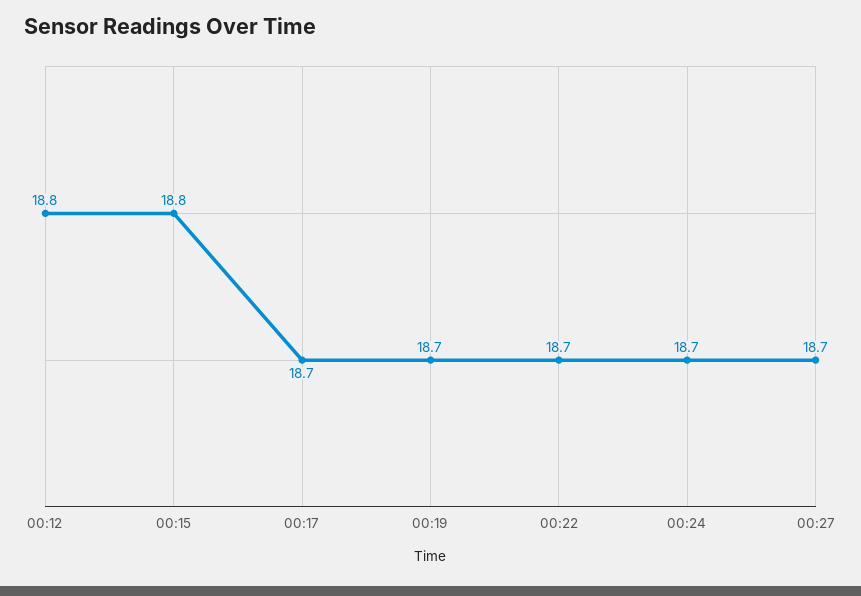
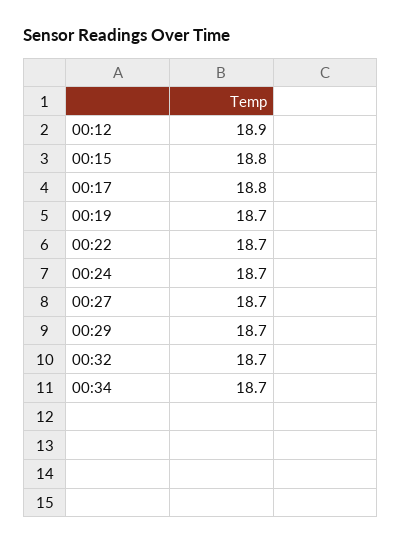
00:12: 18.8 -> 18.9
00:17: 18.7 -> 18.8
00:29: none -> 18.7
00:32: none -> 18.7
00:34: none -> 18.7

